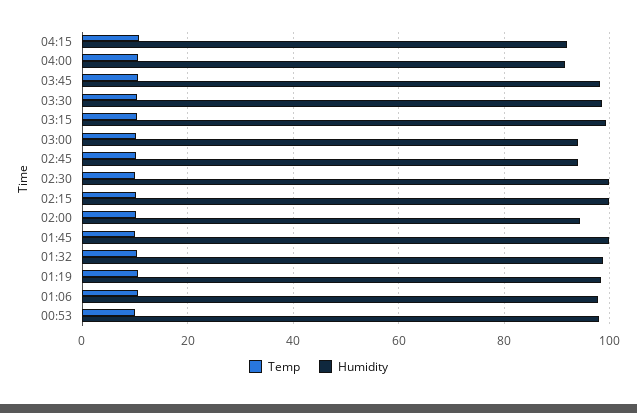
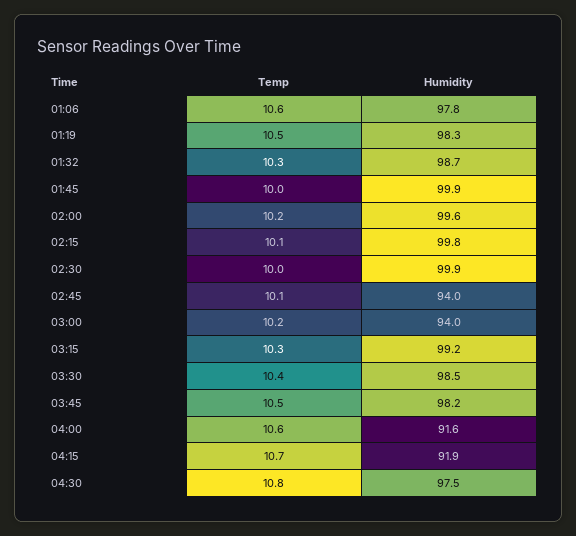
Humidity, 02:00: 94 -> 99.6
Temp, 00:53: 10 -> none
Humidity, 00:53: 98 -> none
Temp, 04:30: none -> 10.8
Humidity, 04:30: none -> 97.5

